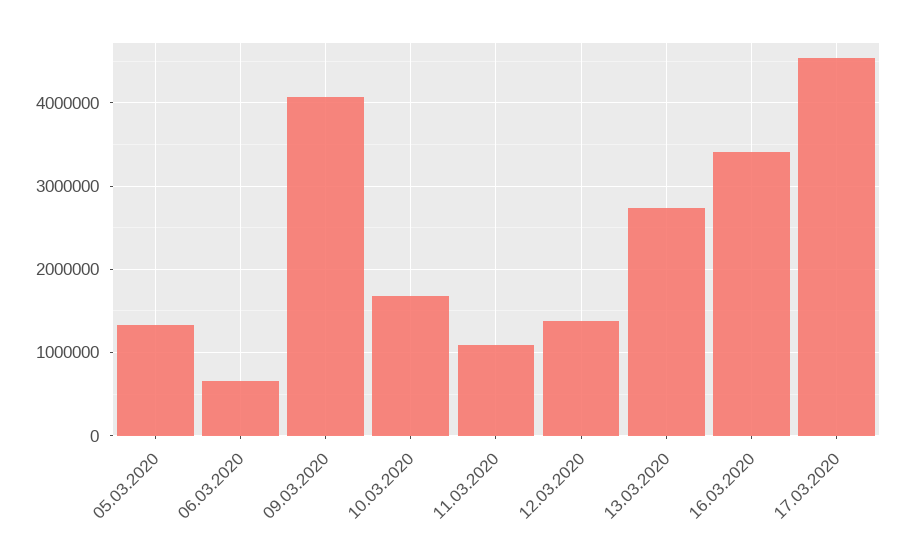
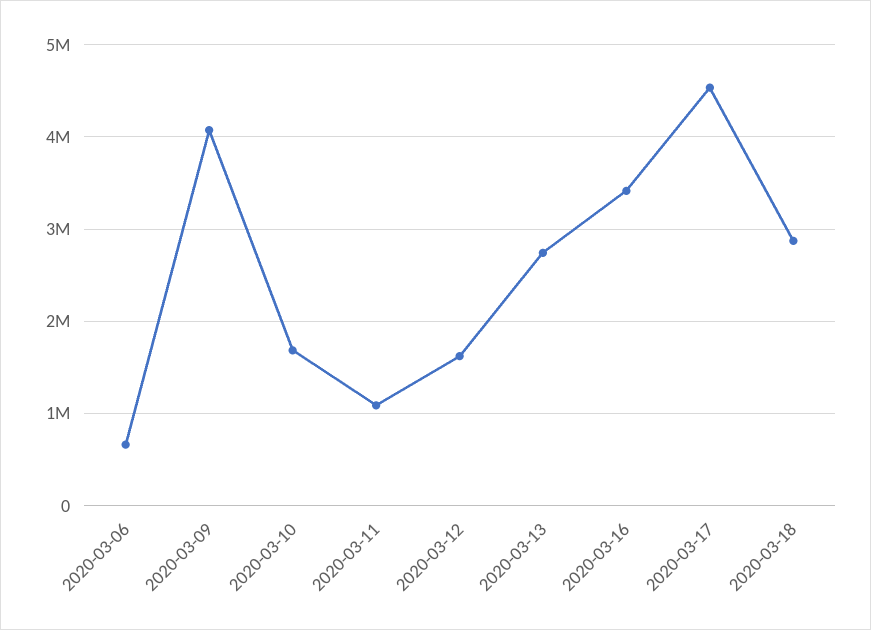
05.03.2020: 1300000 -> none
12.03.2020: 1400000 -> 1600000
2020-03-18: none -> 2900000

